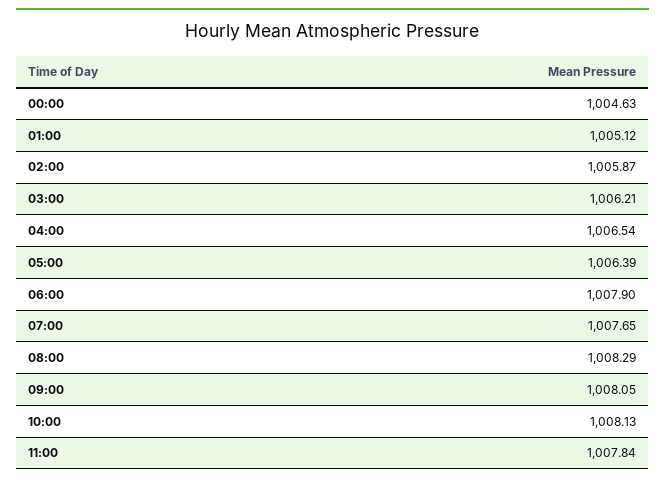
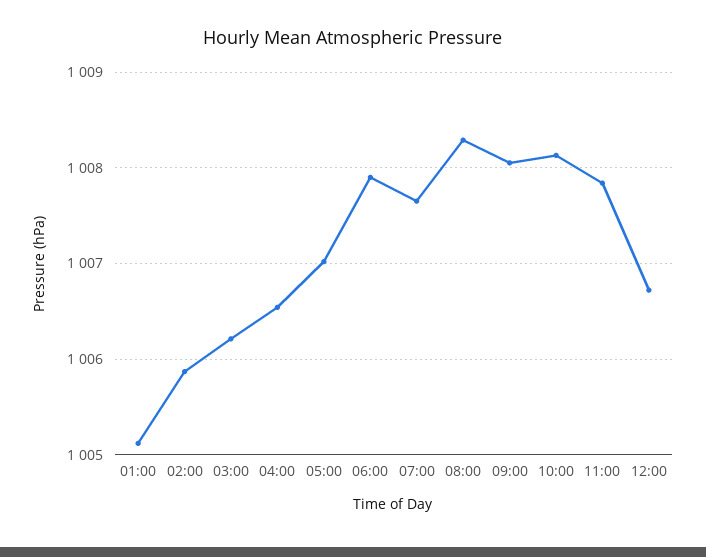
00:00: 1004.63 -> none
05:00: 1006.39 -> 1007
12:00: none -> 1006.7

